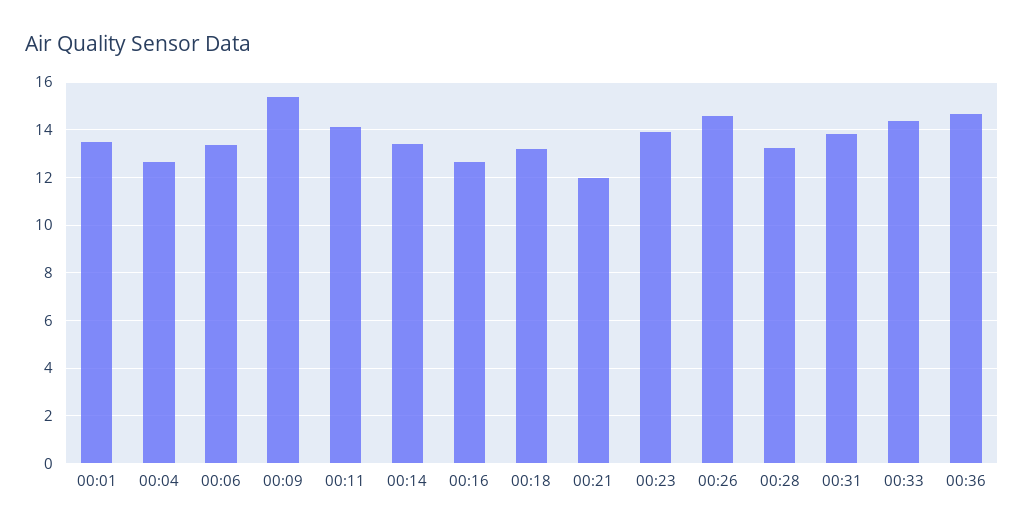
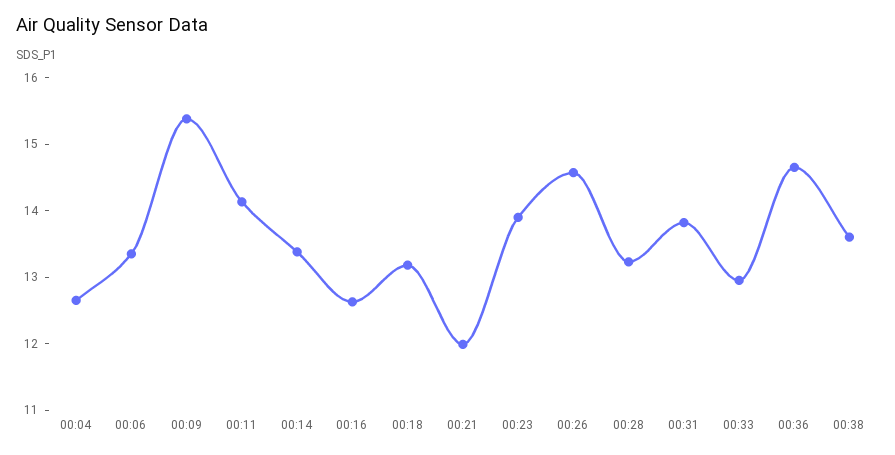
00:01: 13.5 -> none
00:33: 14.5 -> 13
00:38: none -> 13.6

